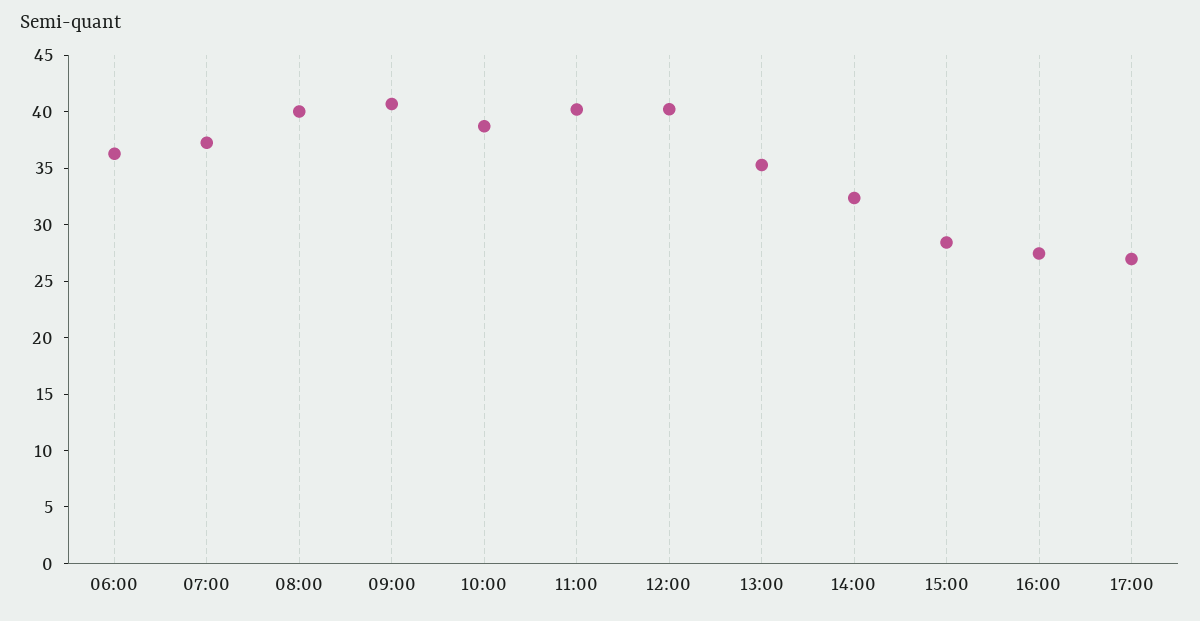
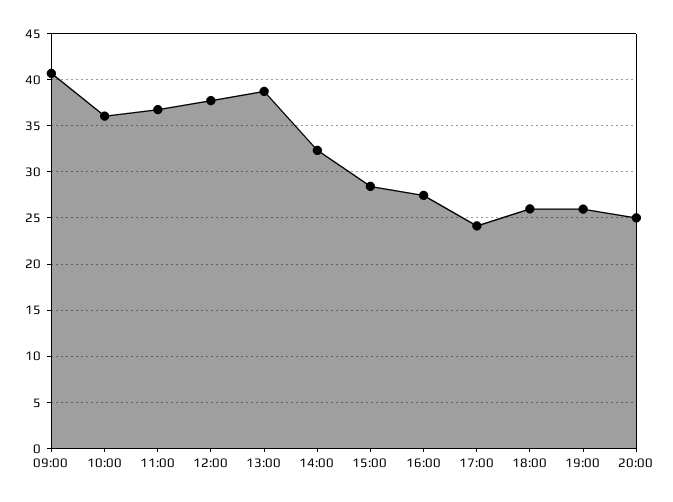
06:00: 36 -> none
07:00: 37 -> none
08:00: 40 -> none
10:00: 39 -> 36
11:00: 40 -> 37
12:00: 40 -> 38
13:00: 35 -> 39
17:00: 27 -> 24
18:00: none -> 26
19:00: none -> 26
20:00: none -> 25

